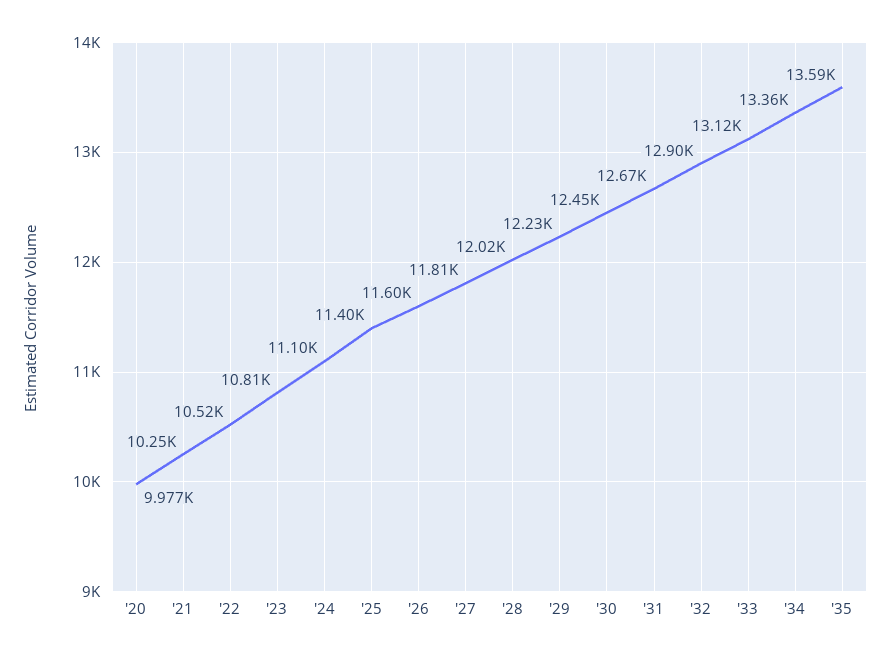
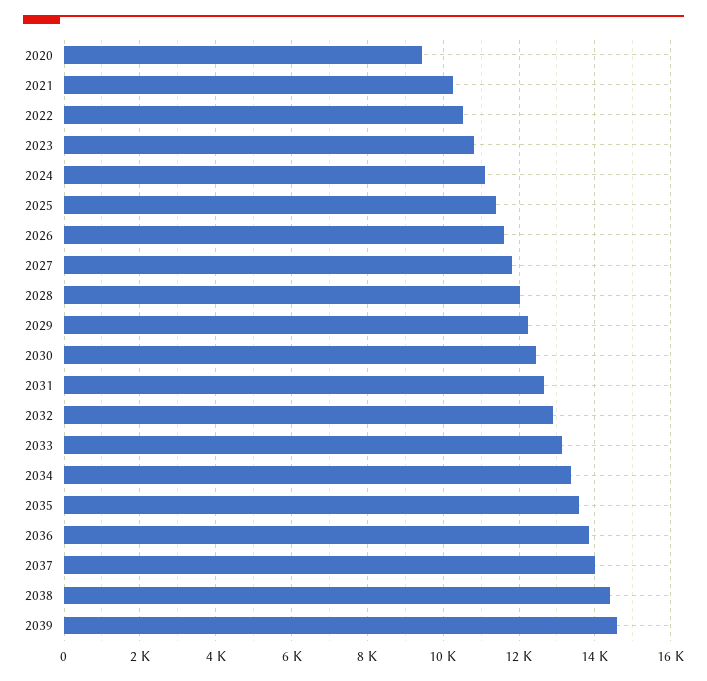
'20: 9977 -> 9400
2036: none -> 13800
2037: none -> 14000
2038: none -> 14400
2039: none -> 14600

